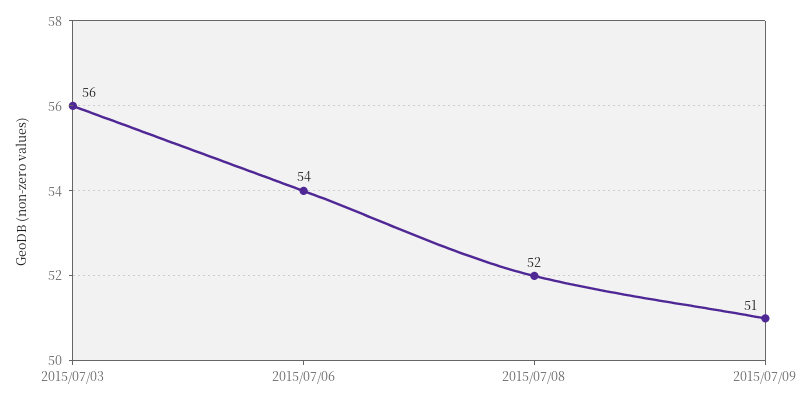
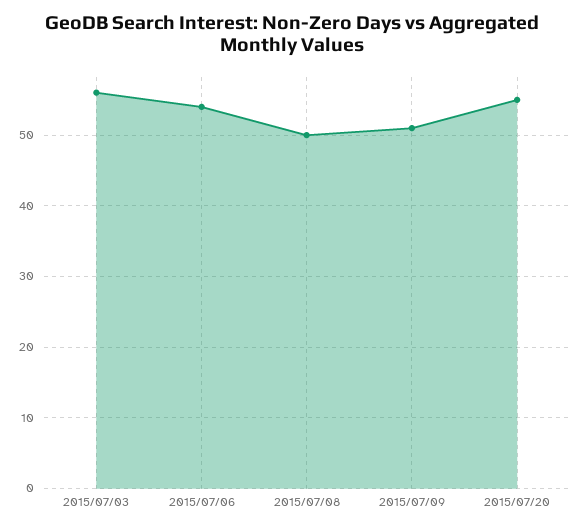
2015/07/08: 52 -> 50
2015/07/20: none -> 55

